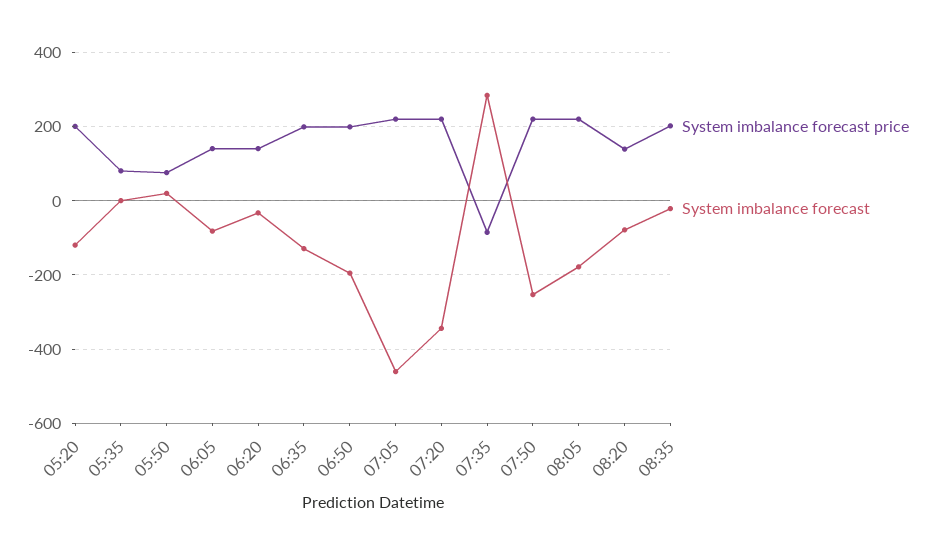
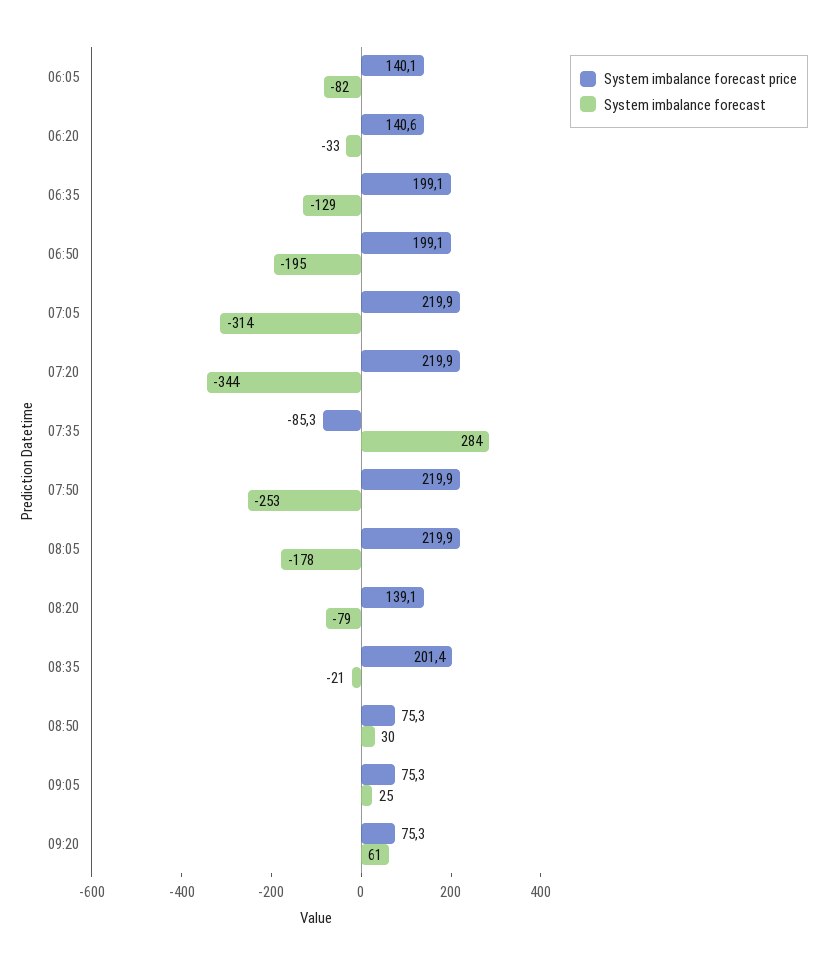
System imbalance forecast price, 05:20: 200 -> none
System imbalance forecast, 05:20: -120 -> none
System imbalance forecast price, 05:35: 80 -> none
System imbalance forecast, 05:35: 0 -> none
System imbalance forecast price, 05:50: 80 -> none
System imbalance forecast, 05:50: 20 -> none
System imbalance forecast, 07:05: -460 -> -314
System imbalance forecast price, 08:50: none -> 75.3
System imbalance forecast, 08:50: none -> 30
System imbalance forecast price, 09:05: none -> 75.3
System imbalance forecast, 09:05: none -> 25
System imbalance forecast price, 09:20: none -> 75.3
System imbalance forecast, 09:20: none -> 61

